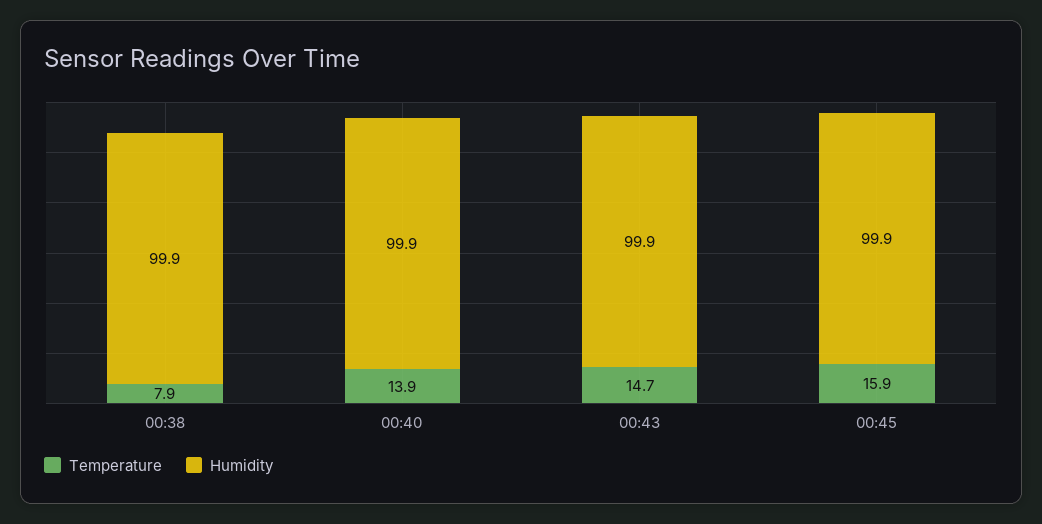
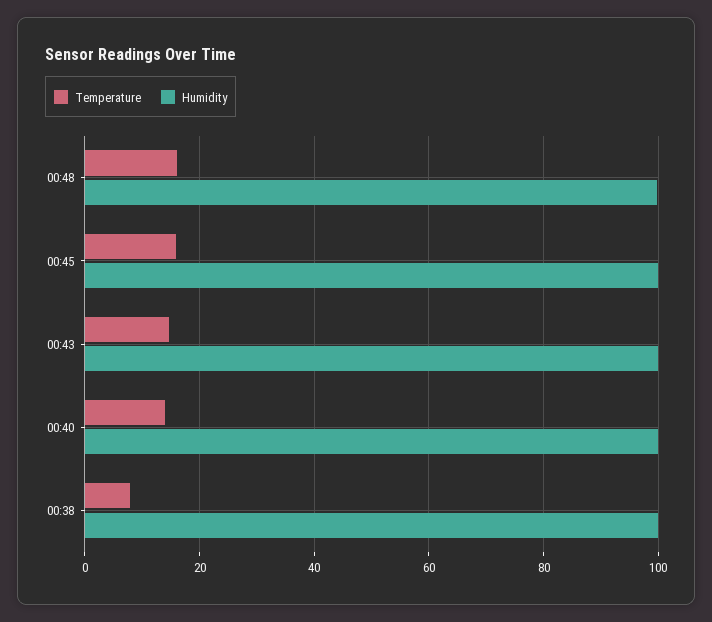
Temperature, 00:48: none -> 16
Humidity, 00:48: none -> 100

